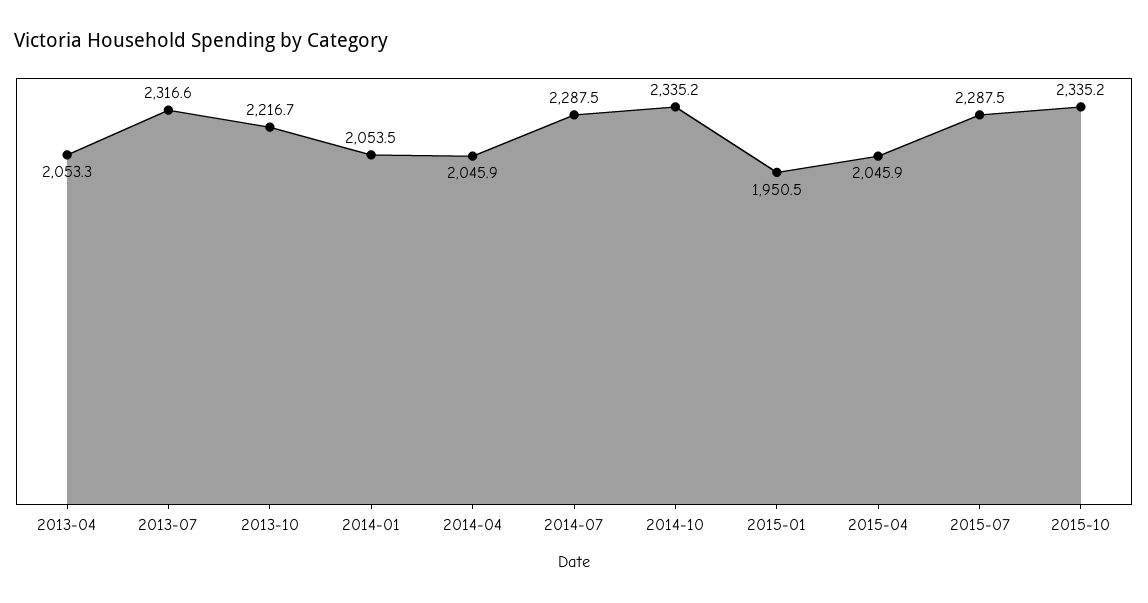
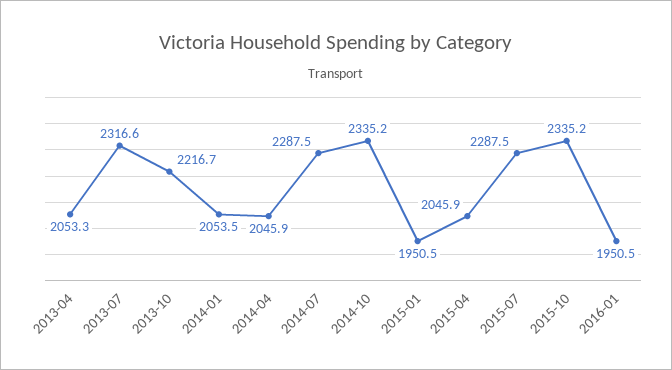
2016-01: none -> 1950.5

